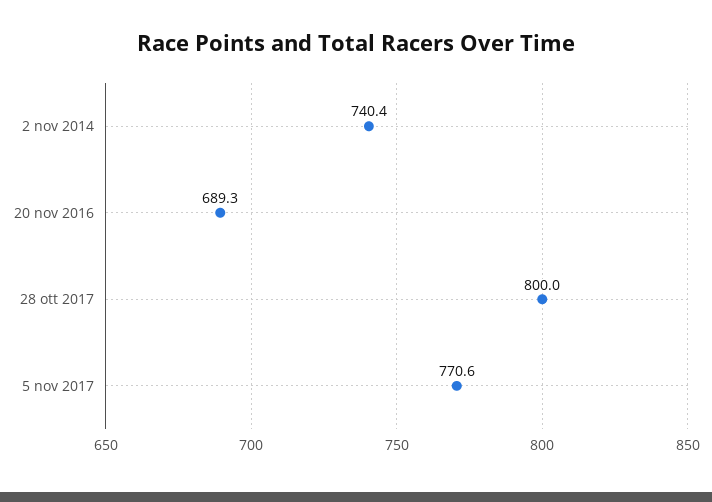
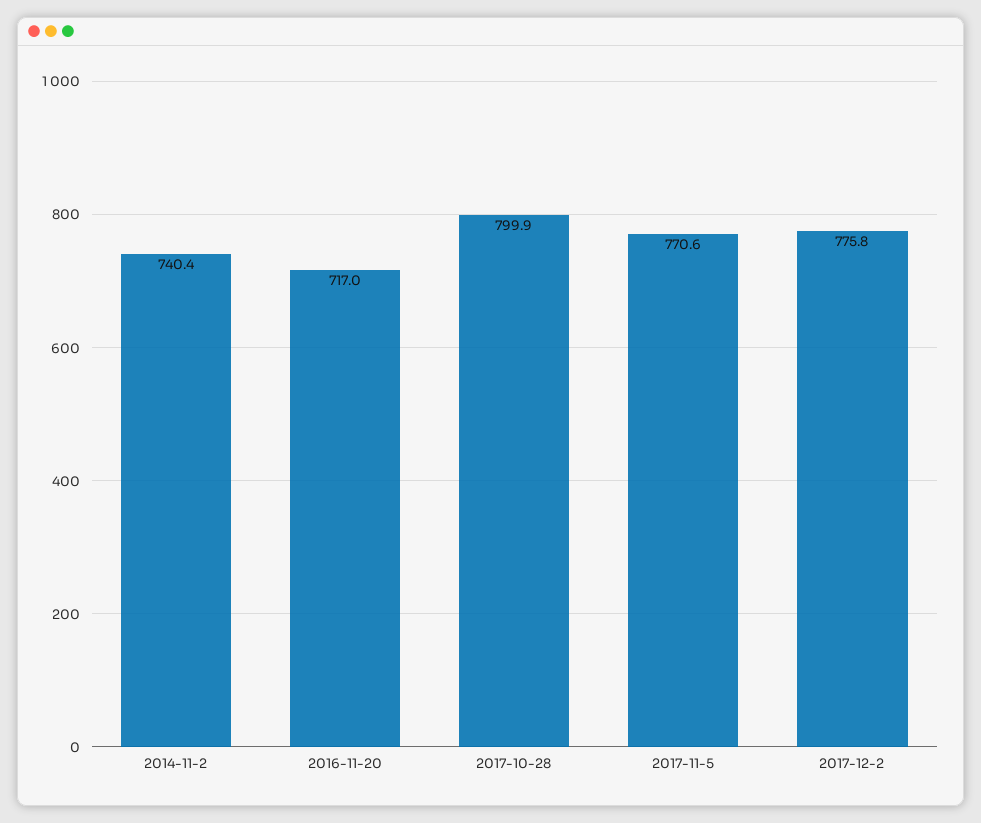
20 nov 2016: 689.3 -> 717
28 ott 2017: 800 -> 799.9
2017-12-2: none -> 775.8

